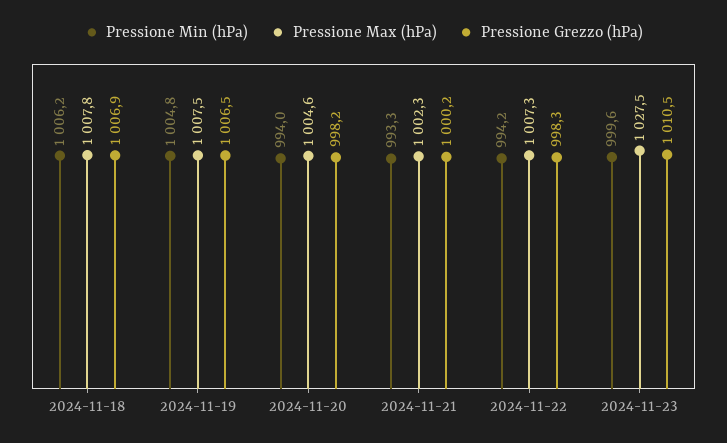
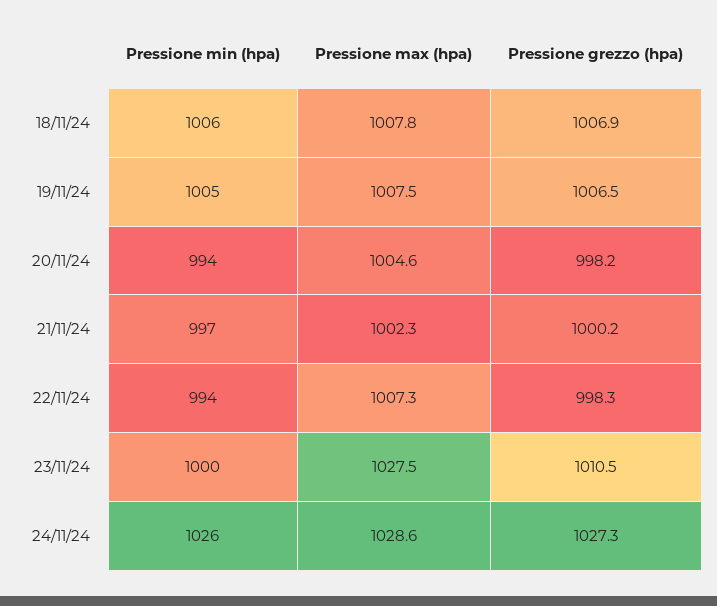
Pressione Min (hPa), 2024-11-21: 993.3 -> 997
Pressione Min (hPa), 24/11/24: none -> 1026
Pressione Max (hPa), 24/11/24: none -> 1028.6
Pressione Grezzo (hPa), 24/11/24: none -> 1027.3

